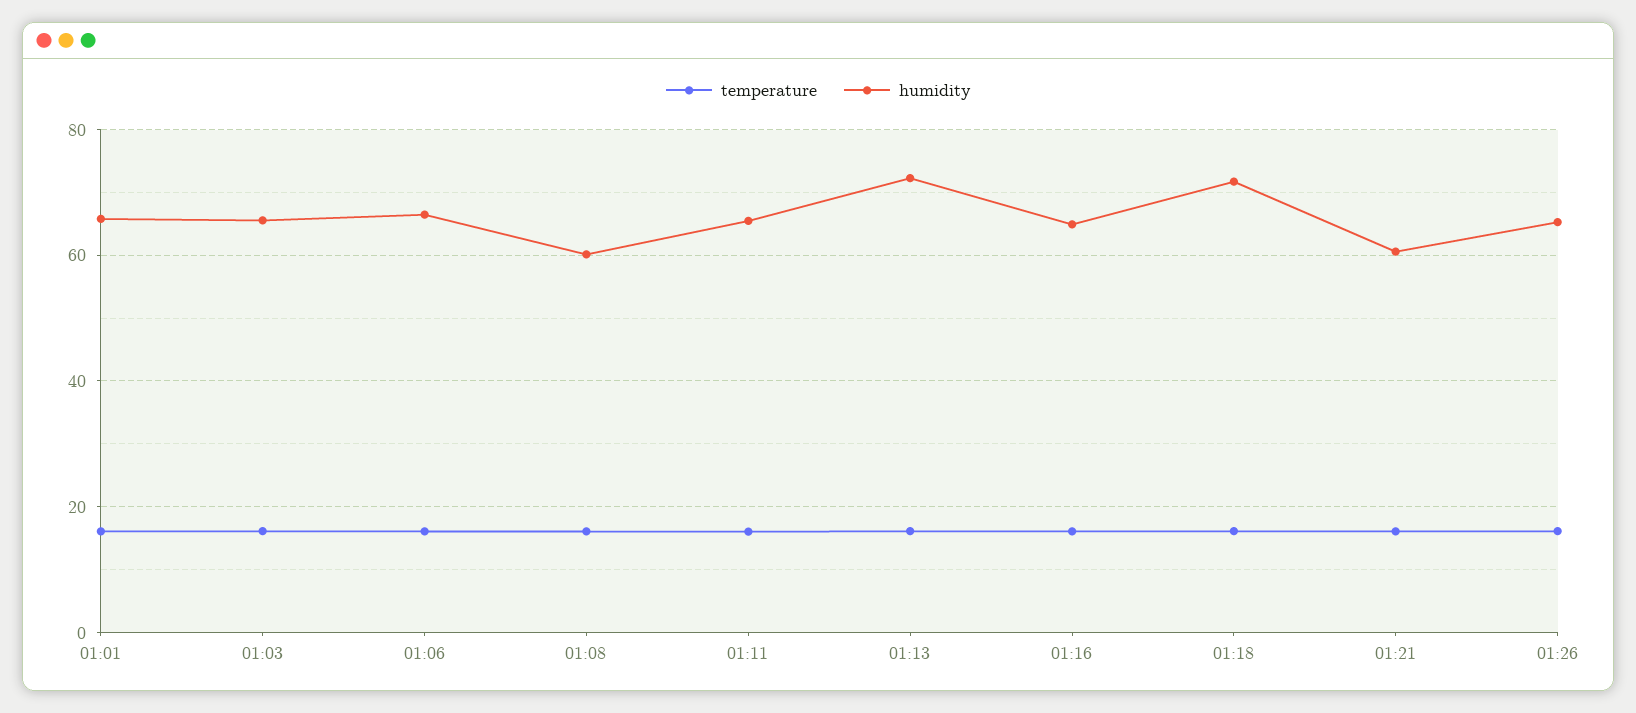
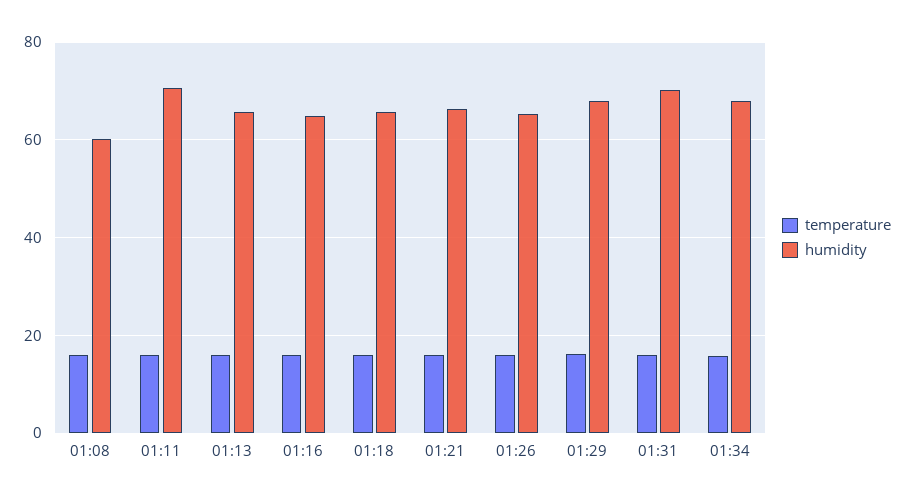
temperature, 01:01: 16 -> none
humidity, 01:01: 66 -> none
temperature, 01:03: 16 -> none
humidity, 01:03: 66 -> none
temperature, 01:06: 16 -> none
humidity, 01:06: 66 -> none
humidity, 01:11: 66 -> 70
humidity, 01:13: 72 -> 66
humidity, 01:18: 72 -> 66
humidity, 01:21: 60 -> 66
temperature, 01:29: none -> 16
humidity, 01:29: none -> 68
temperature, 01:31: none -> 16
humidity, 01:31: none -> 70
temperature, 01:34: none -> 16
humidity, 01:34: none -> 68

